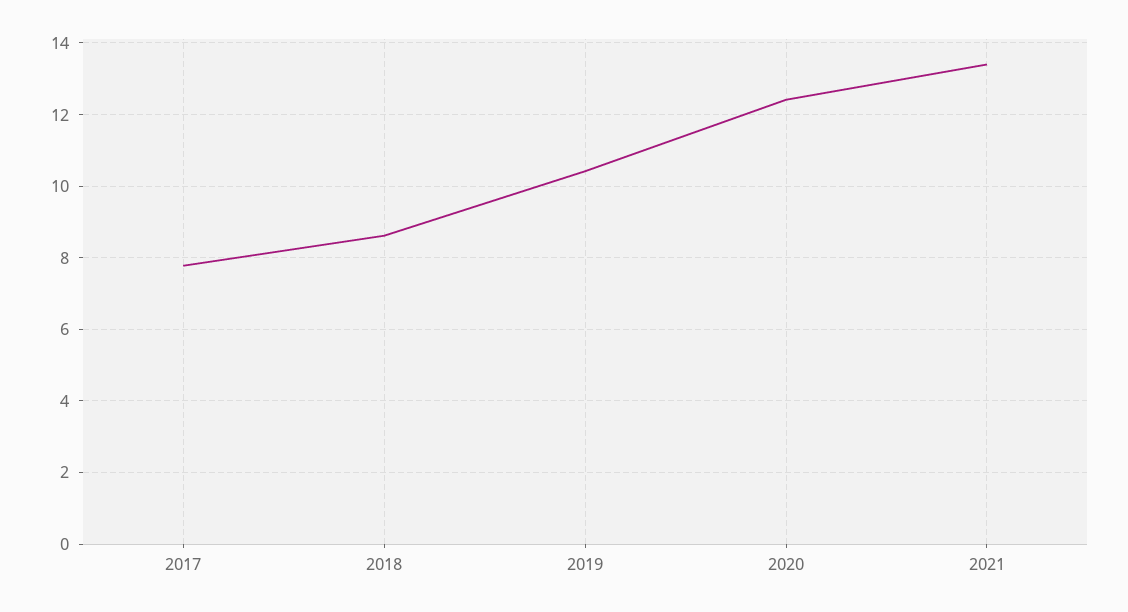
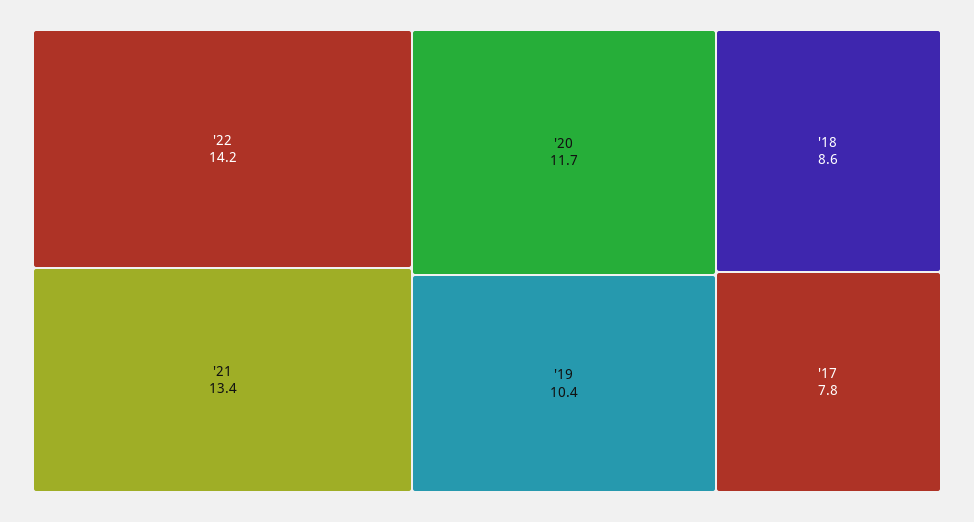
2020: 12.4 -> 11.7
'22: none -> 14.2

